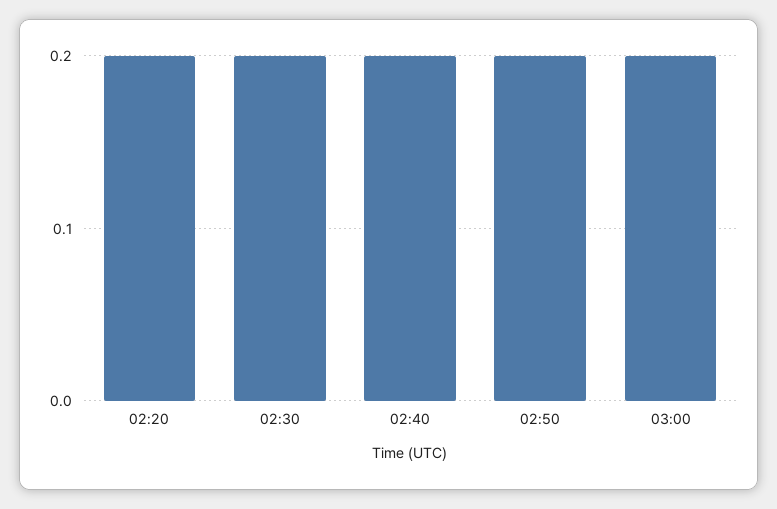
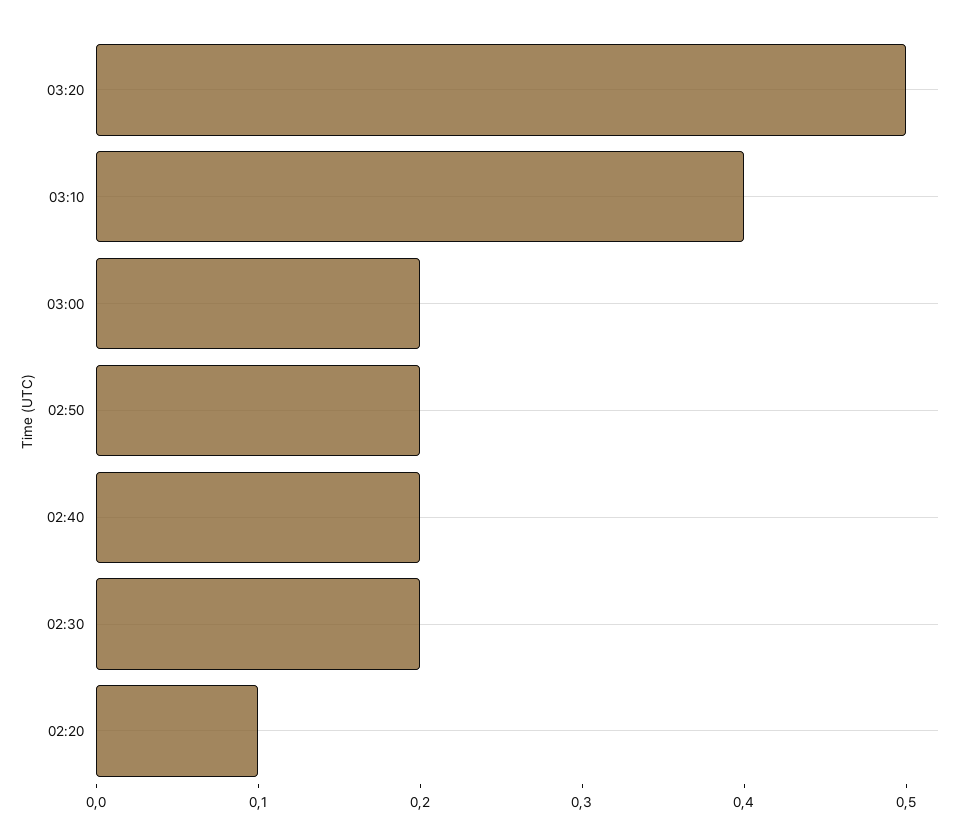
02:20: 0.2 -> 0.1
03:20: none -> 0.5
03:10: none -> 0.4

